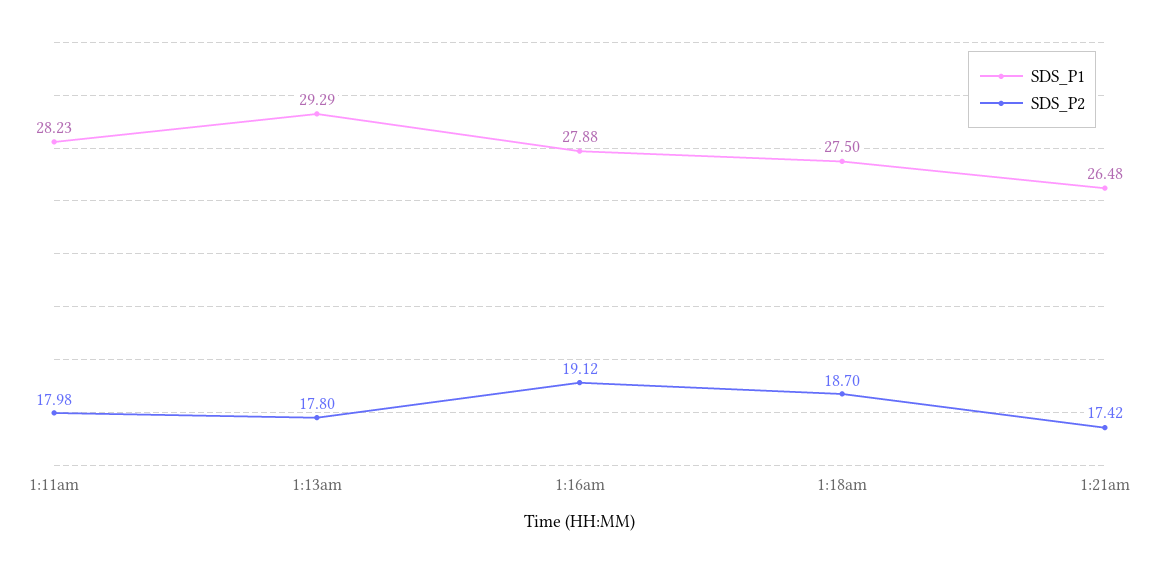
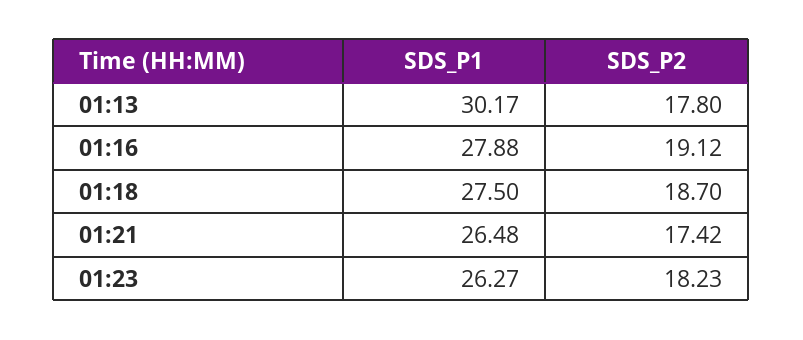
SDS_P1, 1:11am: 28.23 -> none
SDS_P2, 1:11am: 17.98 -> none
SDS_P1, 1:13am: 29.29 -> 30.17
SDS_P1, 01:23: none -> 26.27
SDS_P2, 01:23: none -> 18.23

